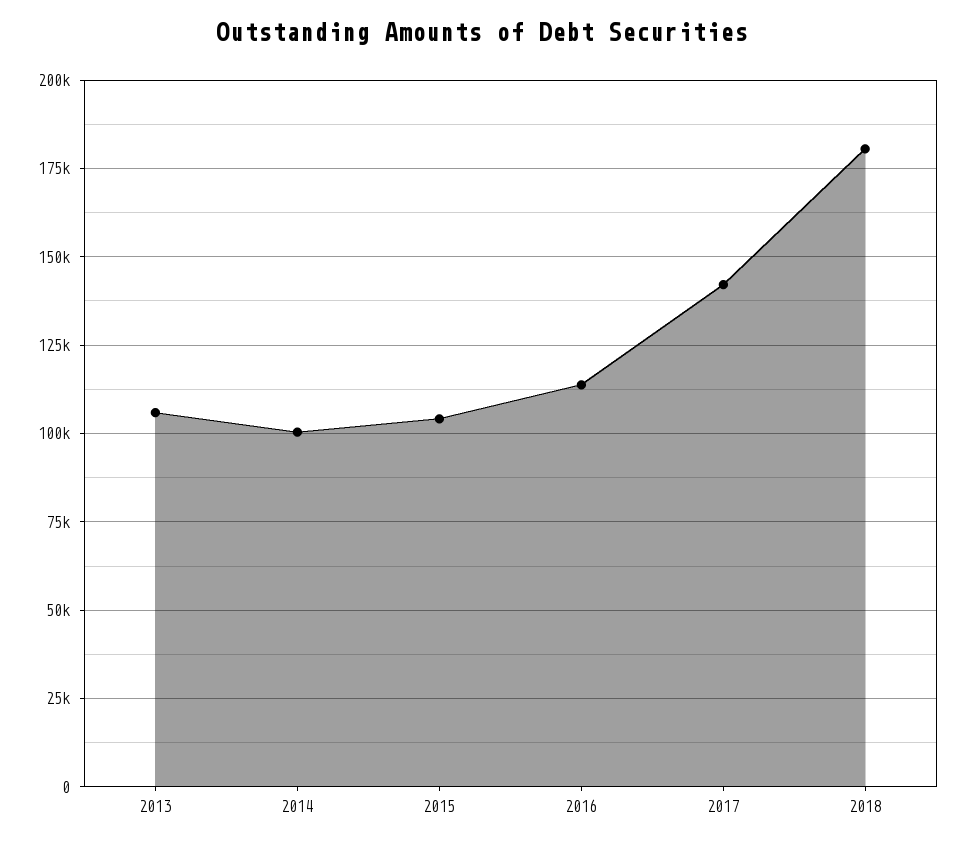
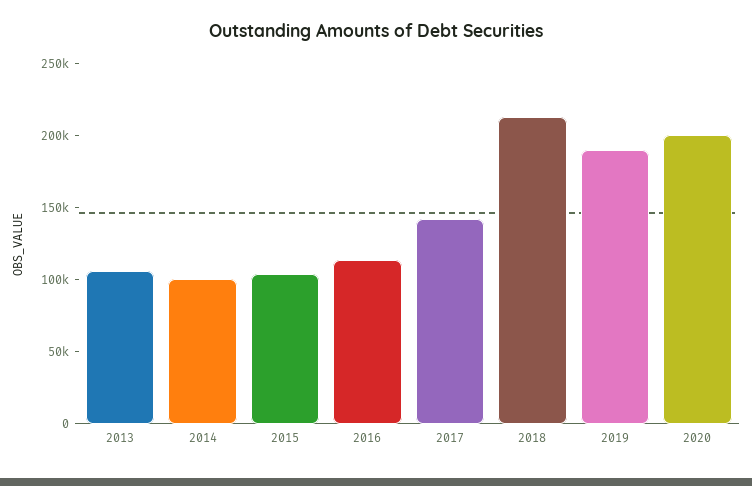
2018: 180000 -> 210000
2019: none -> 190000
2020: none -> 200000

